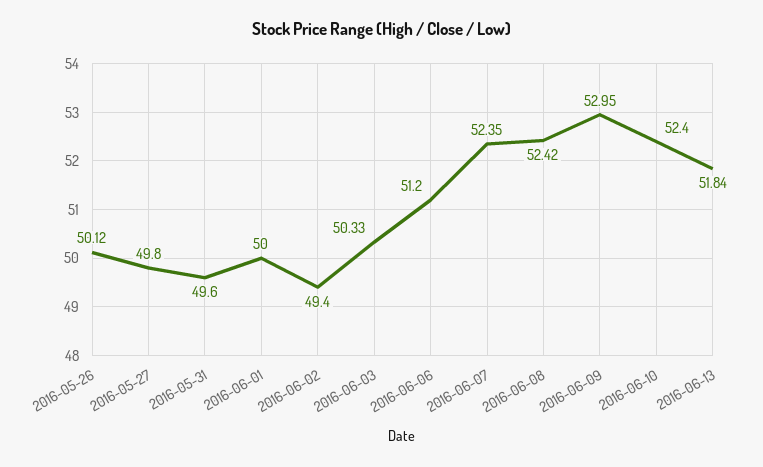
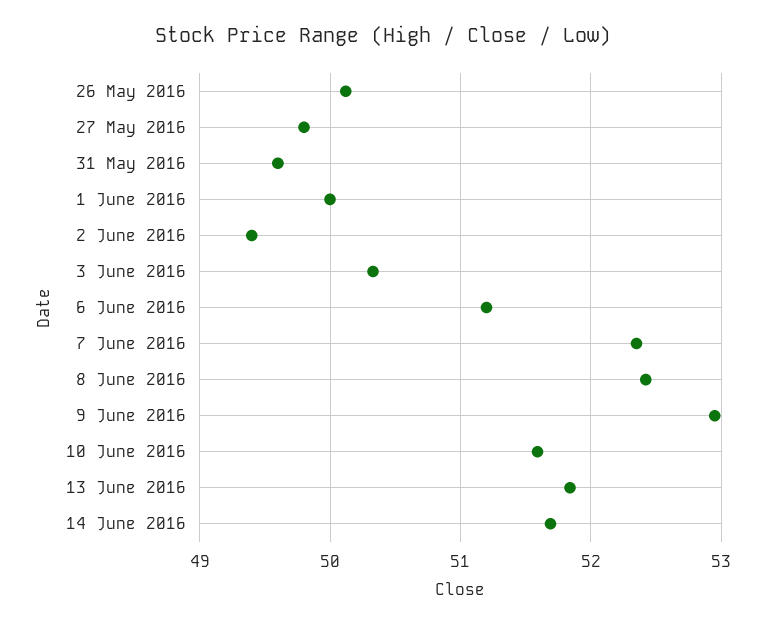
2016-06-10: 52.4 -> 51.6
14 June 2016: none -> 51.7

